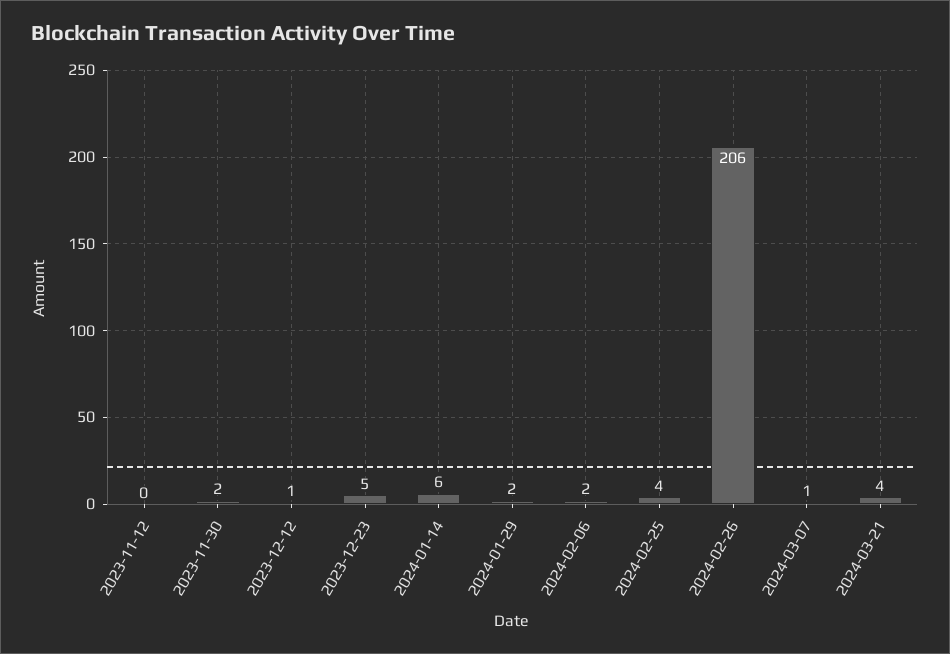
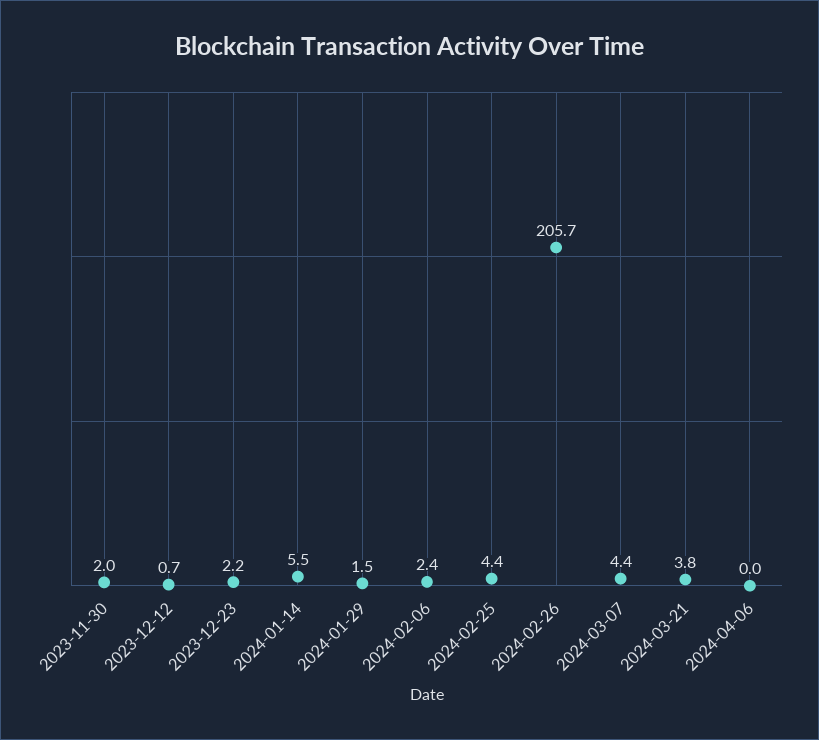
2023-11-12: 0 -> none
2023-12-23: 5 -> 2.2
2024-03-07: 1 -> 4.4
2024-04-06: none -> 0

